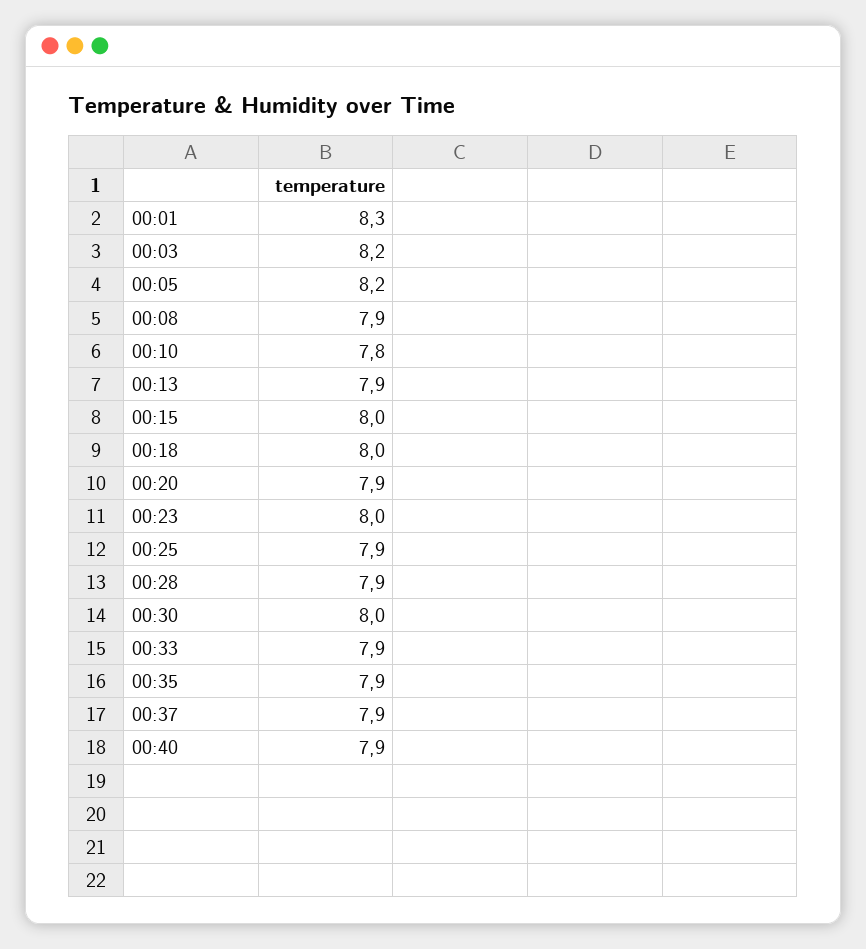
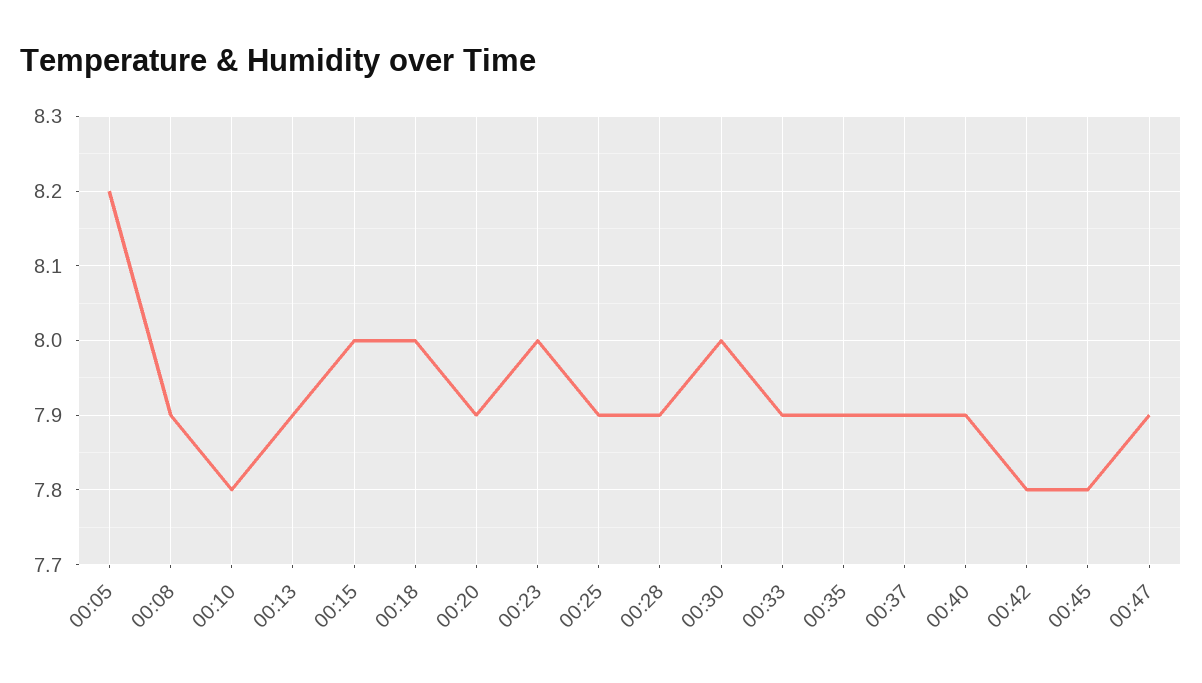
00:01: 8.3 -> none
00:03: 8.2 -> none
00:42: none -> 7.8
00:45: none -> 7.8
00:47: none -> 7.9

